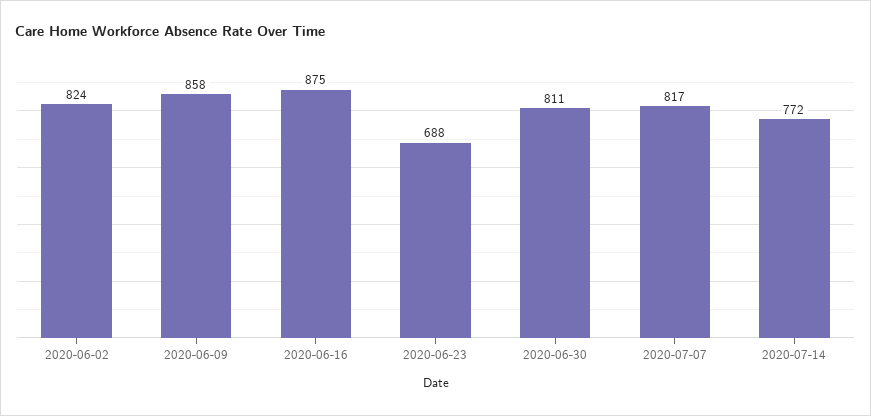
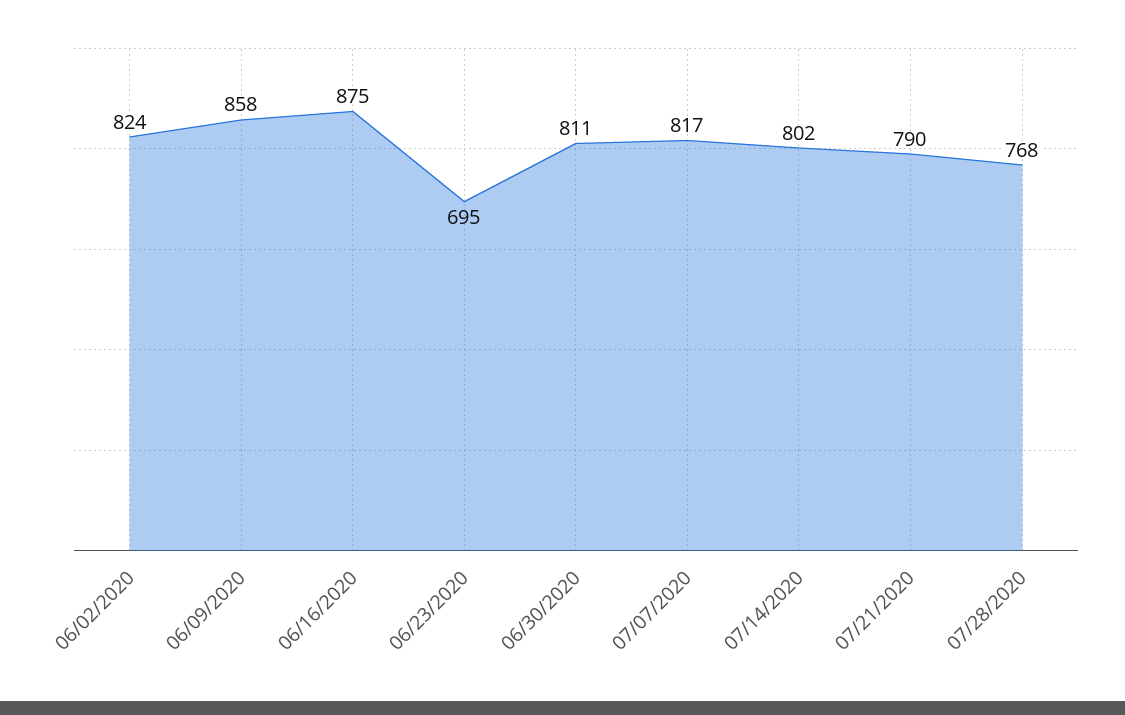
2020-06-23: 688 -> 695
2020-07-14: 772 -> 802
07/21/2020: none -> 790
07/28/2020: none -> 768

